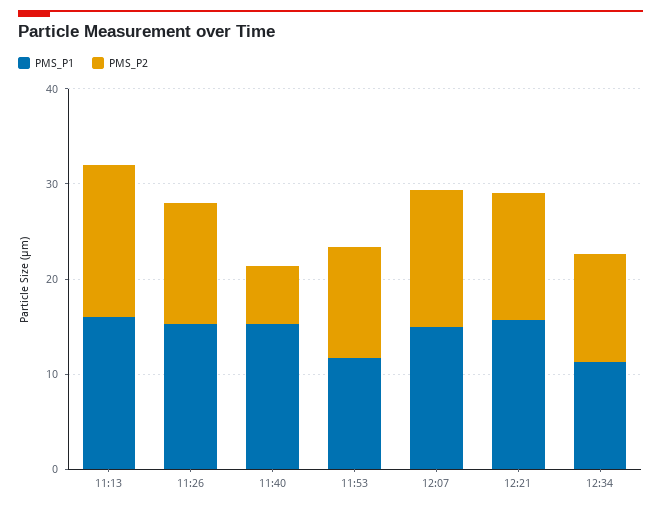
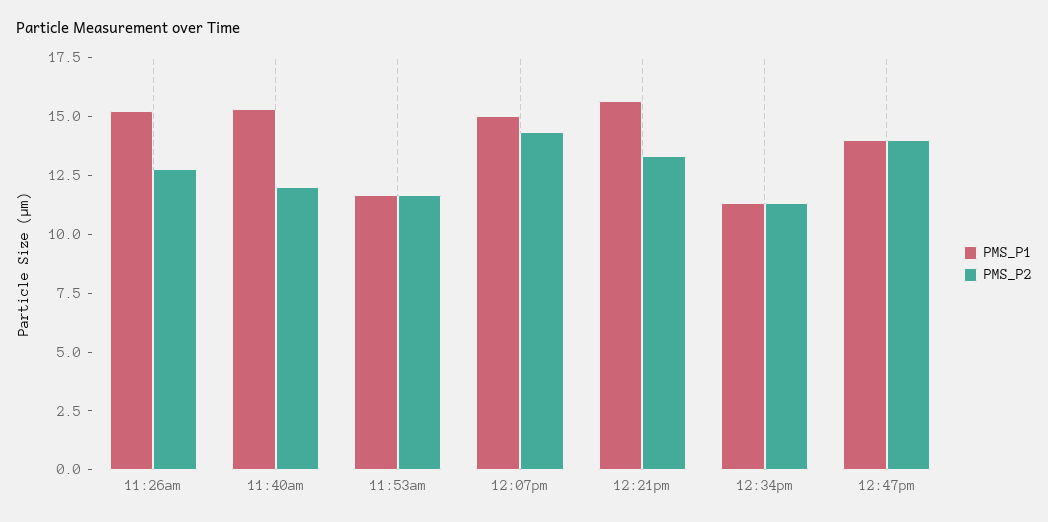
PMS_P1, 11:13: 16 -> none
PMS_P2, 11:13: 16 -> none
PMS_P2, 11:40: 6 -> 12
PMS_P1, 12:47pm: none -> 14
PMS_P2, 12:47pm: none -> 14

